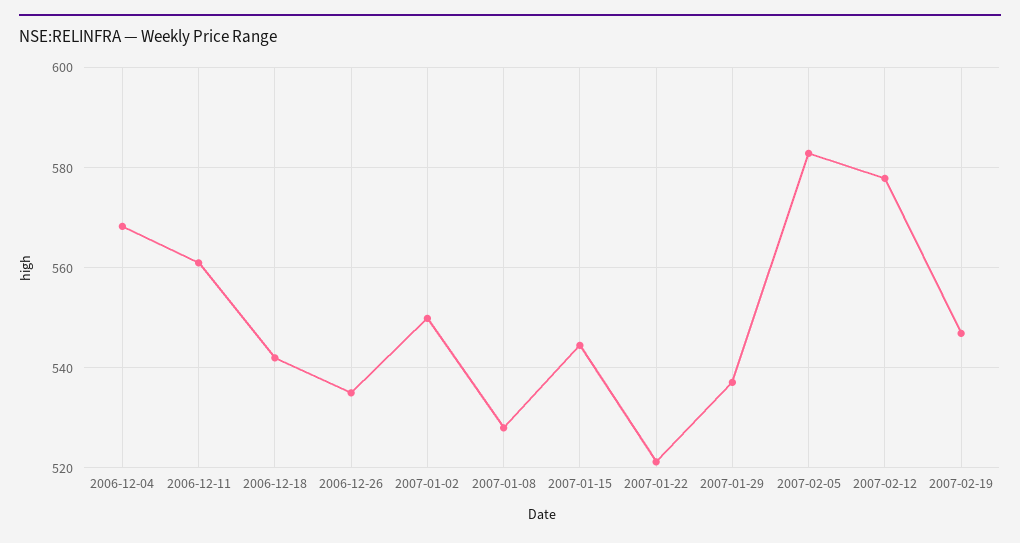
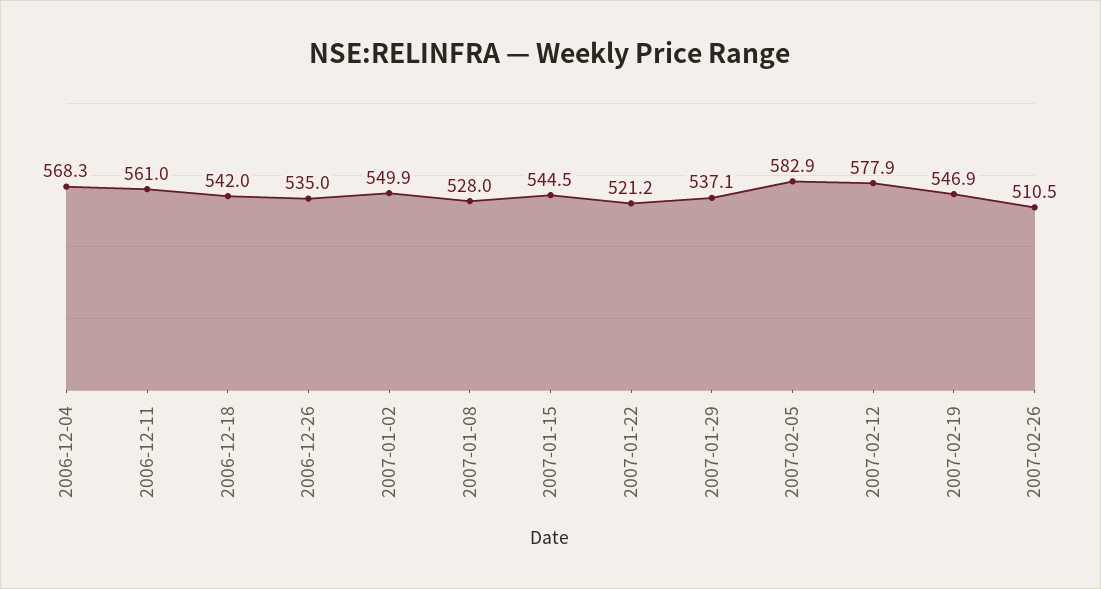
2007-02-26: none -> 510.5

